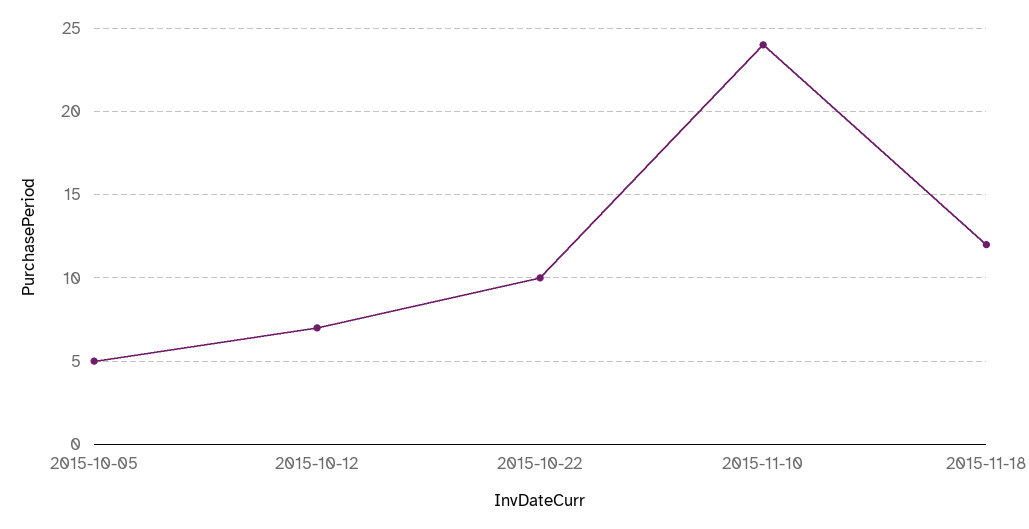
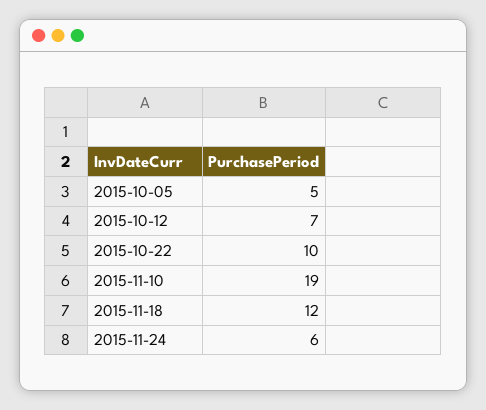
2015-11-10: 24 -> 19
2015-11-24: none -> 6

